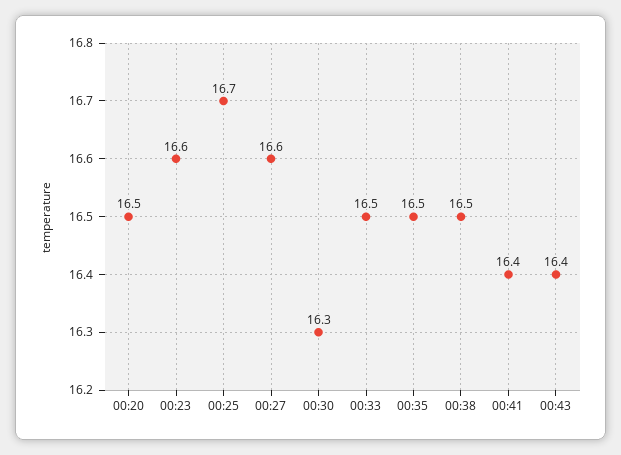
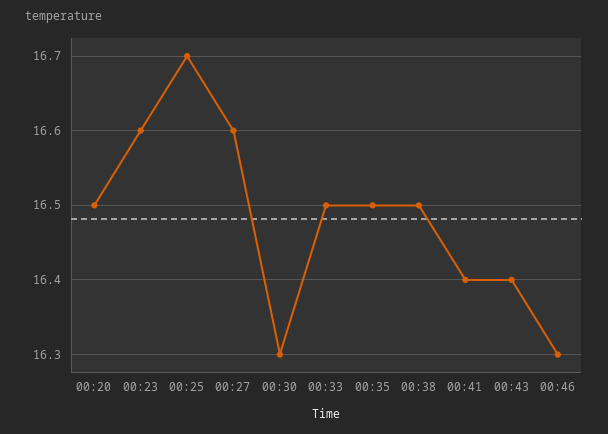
00:46: none -> 16.3

